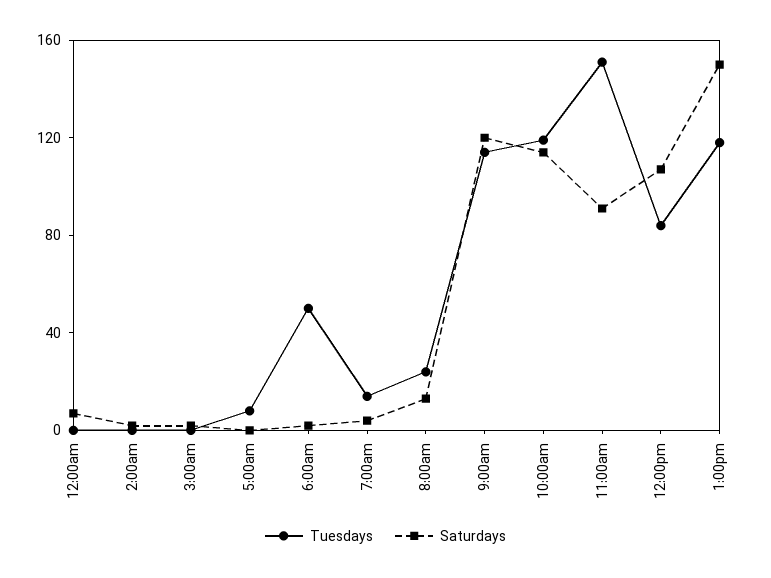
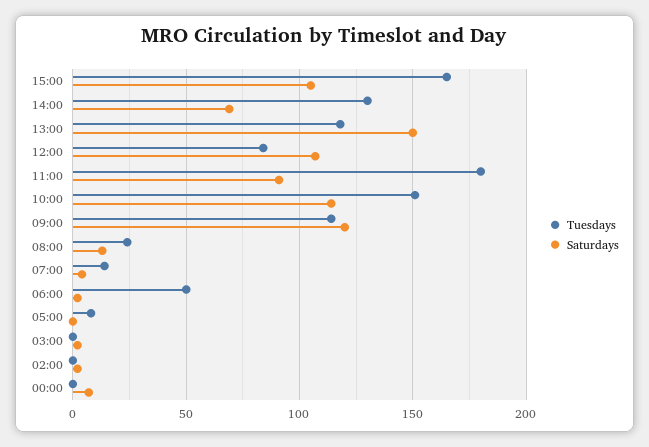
Tuesdays, 10:00am: 120 -> 150
Tuesdays, 11:00am: 150 -> 180
Tuesdays, 15:00: none -> 165
Saturdays, 15:00: none -> 105
Tuesdays, 14:00: none -> 130
Saturdays, 14:00: none -> 70

